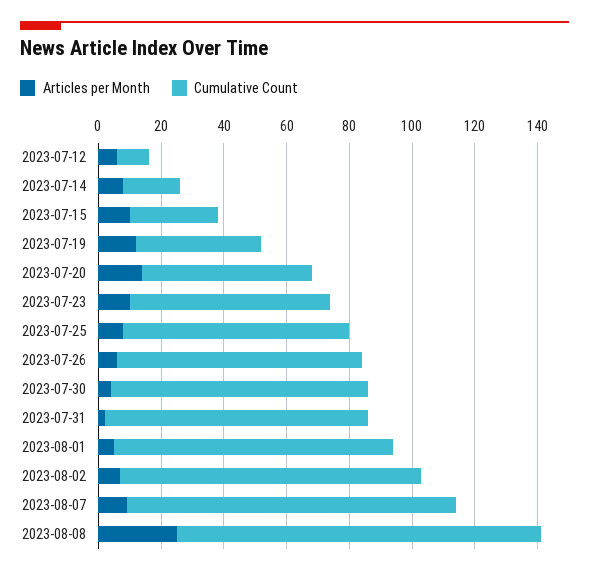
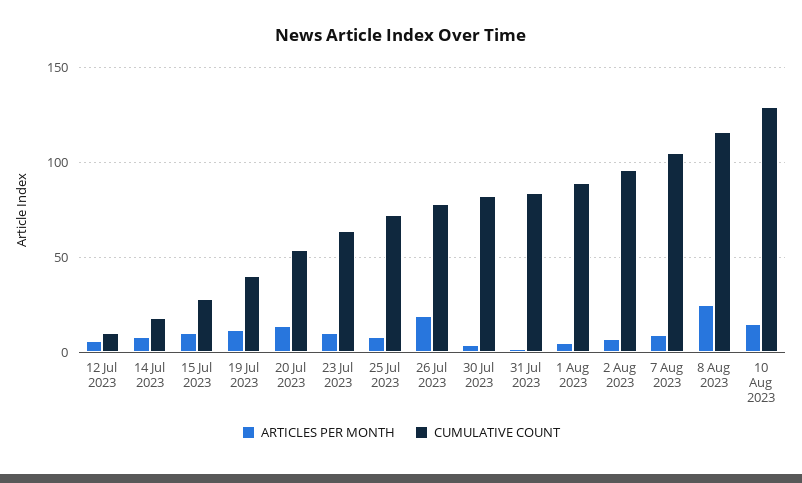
Articles per Month, 2023-07-26: 5 -> 20
Articles per Month, 10 Aug 2023: none -> 15
Cumulative Count, 10 Aug 2023: none -> 130

